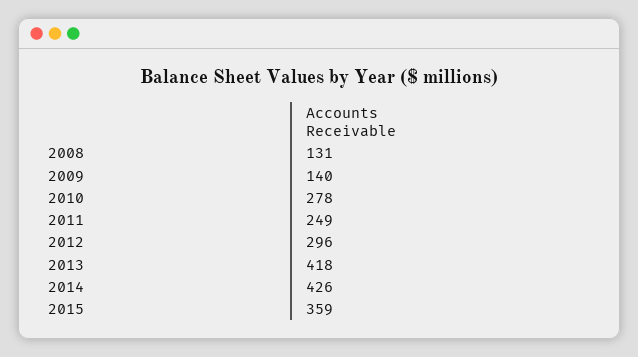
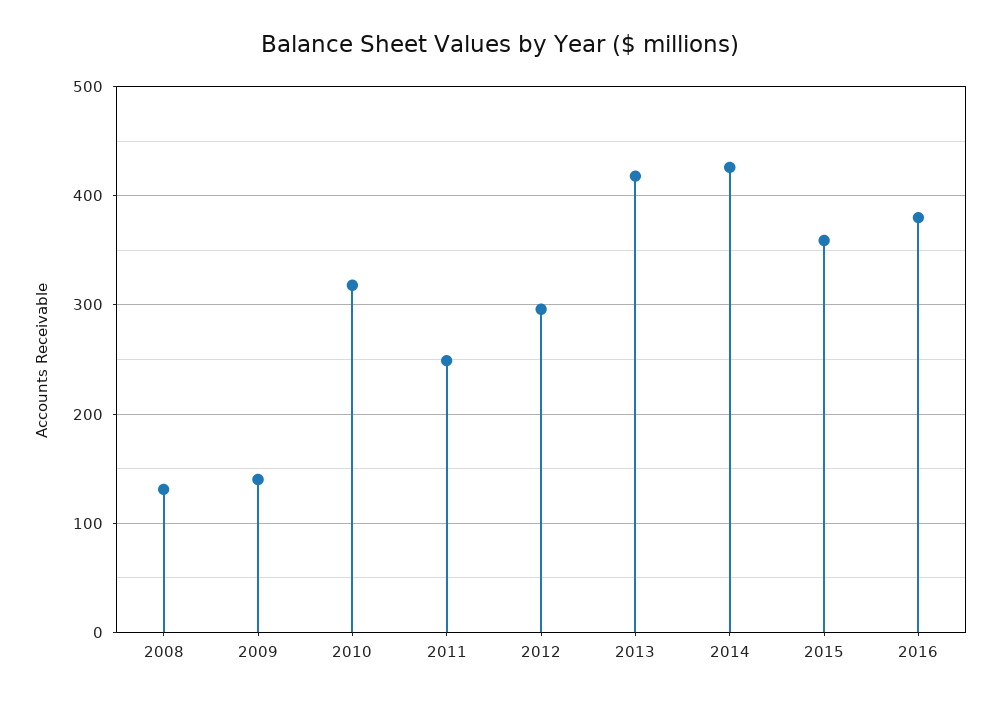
2010: 278 -> 320
2016: none -> 380

